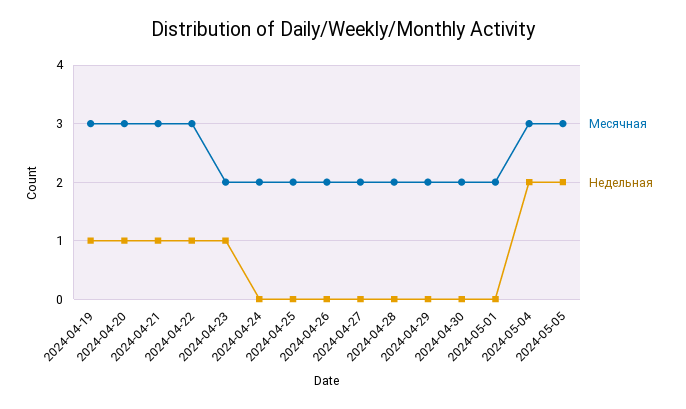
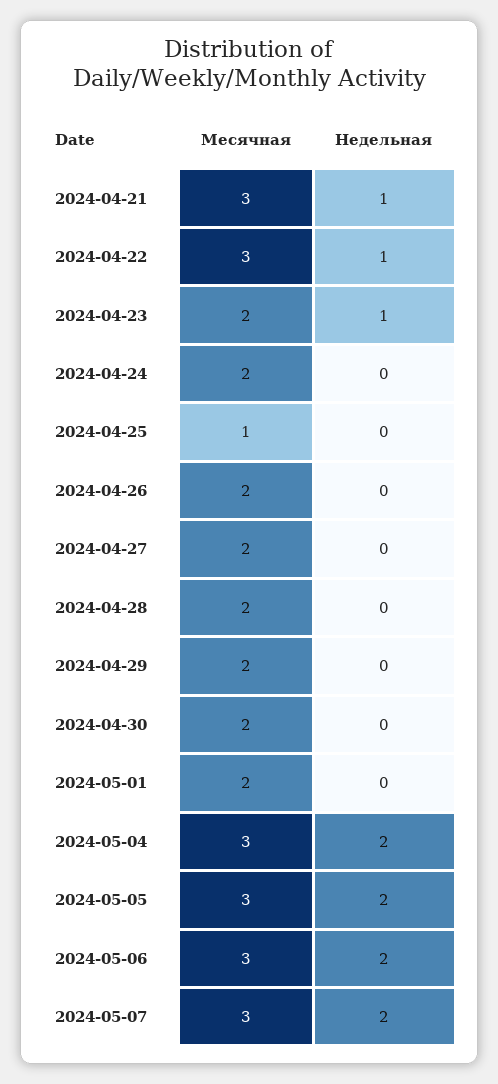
Месячная, 2024-04-19: 3 -> none
Недельная, 2024-04-19: 1 -> none
Месячная, 2024-04-20: 3 -> none
Недельная, 2024-04-20: 1 -> none
Месячная, 2024-04-25: 2 -> 1
Месячная, 2024-05-06: none -> 3
Недельная, 2024-05-06: none -> 2
Месячная, 2024-05-07: none -> 3
Недельная, 2024-05-07: none -> 2

